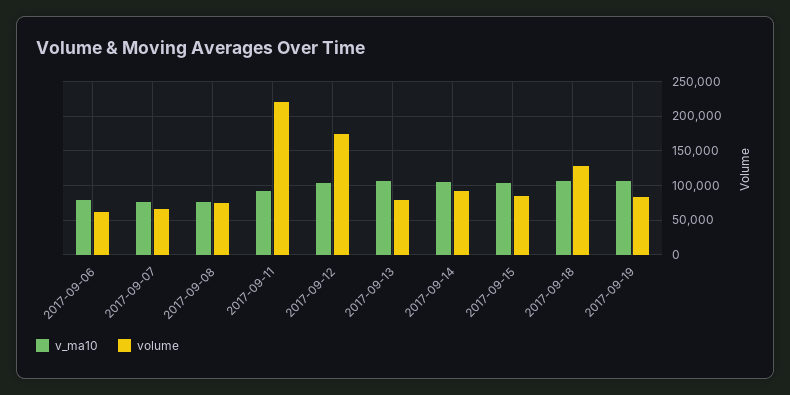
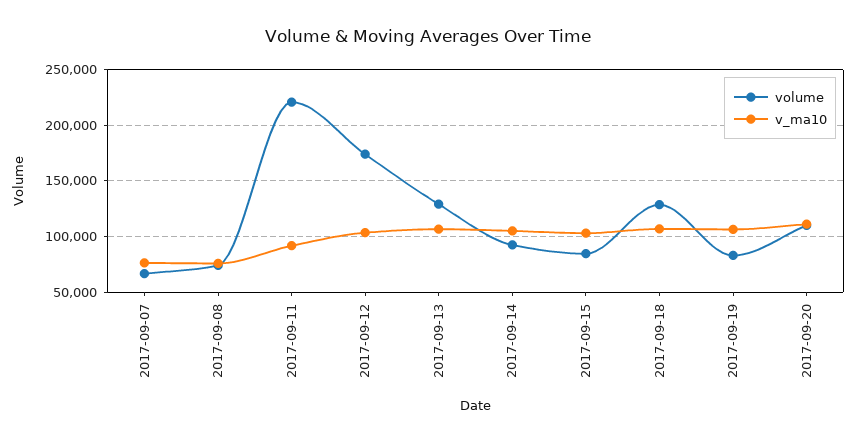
v_ma10, 2017-09-06: 80000 -> none
volume, 2017-09-06: 60000 -> none
volume, 2017-09-13: 80000 -> 130000
volume, 2017-09-20: none -> 110000
v_ma10, 2017-09-20: none -> 110000

